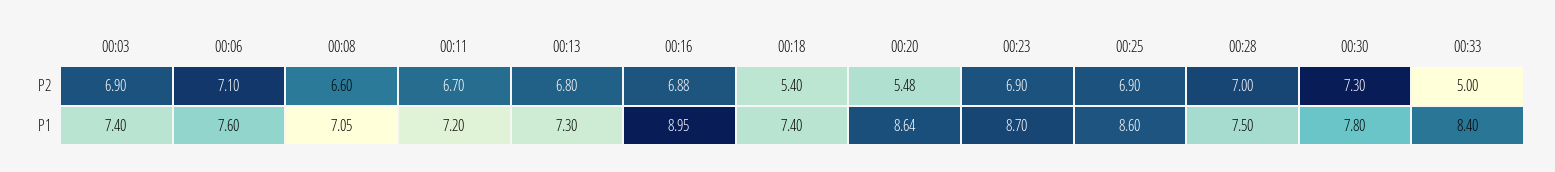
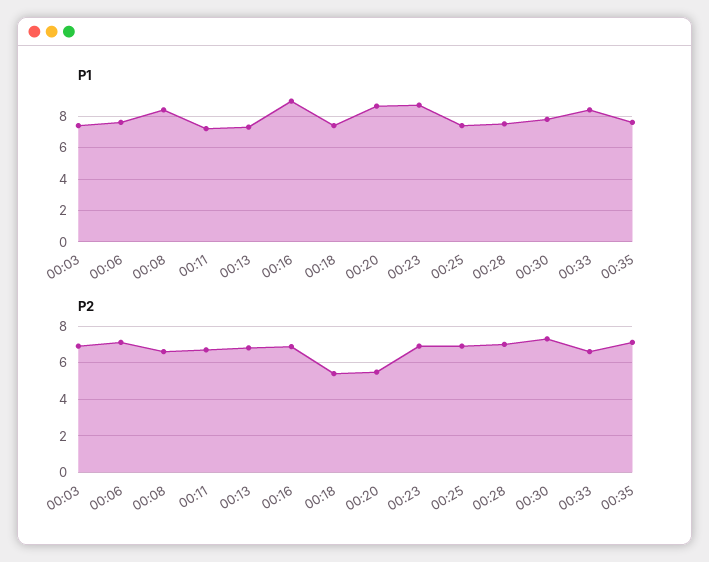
P2, 00:33: 5 -> 6.5
P1, 00:08: 7.05 -> 8.5
P1, 00:25: 8.6 -> 7.5
P1, 00:35: none -> 7.5
P2, 00:35: none -> 7

